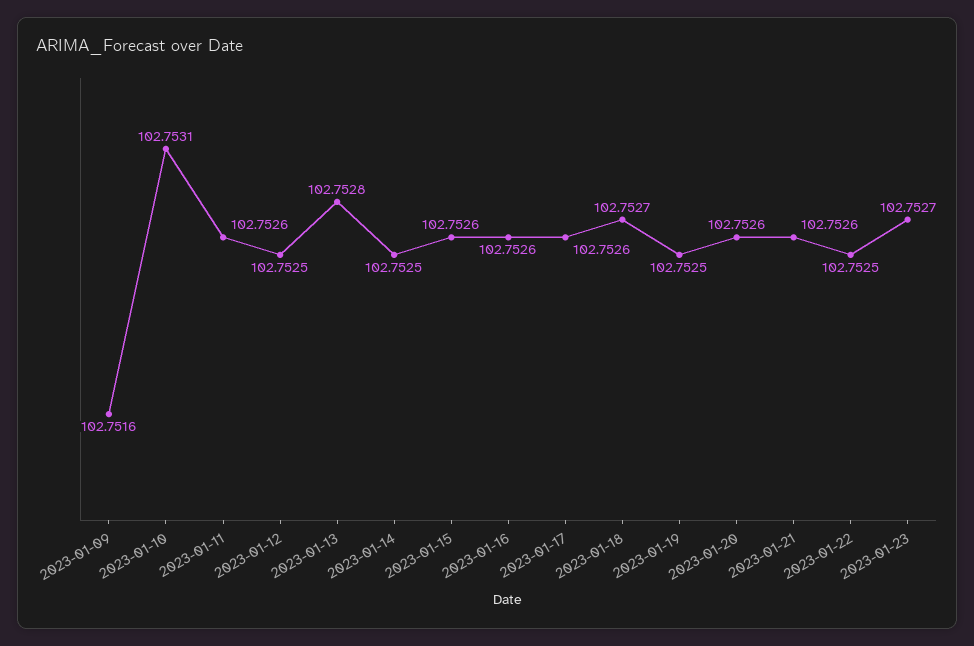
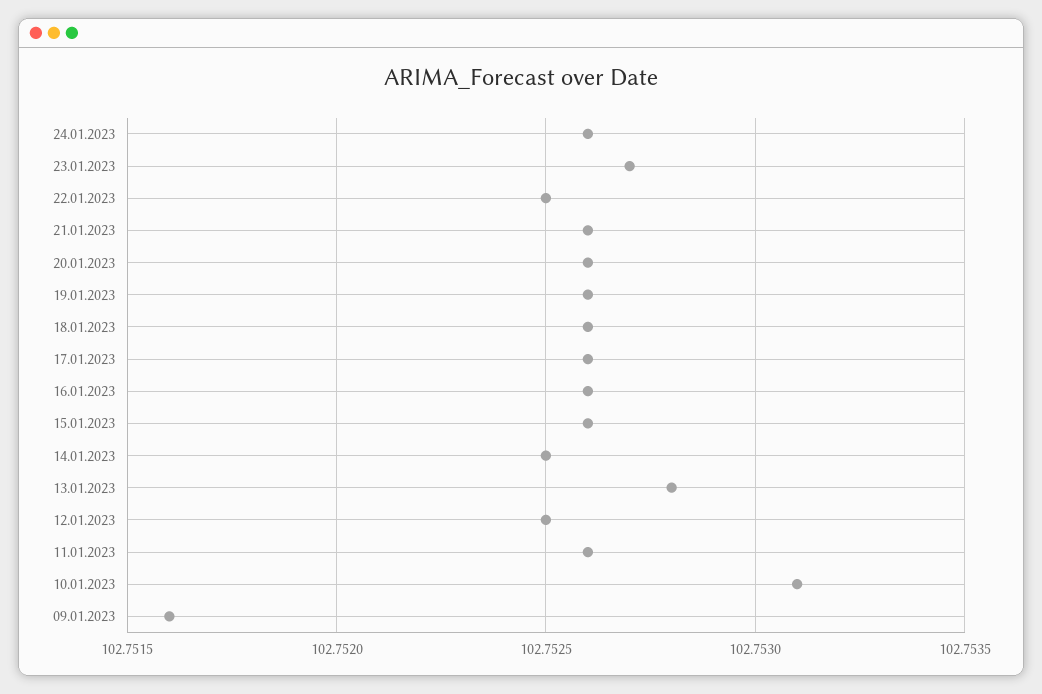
2023-01-18: 102.7527 -> 102.7526
2023-01-19: 102.7525 -> 102.7526
24.01.2023: none -> 102.7526

